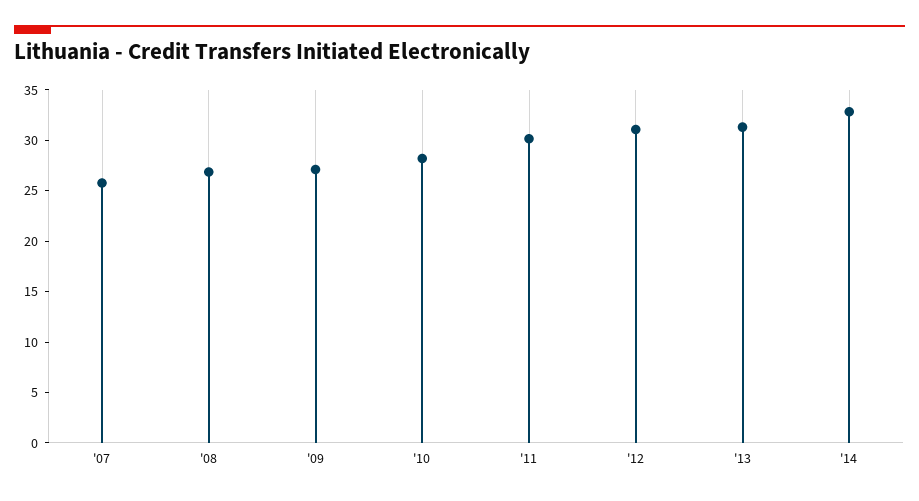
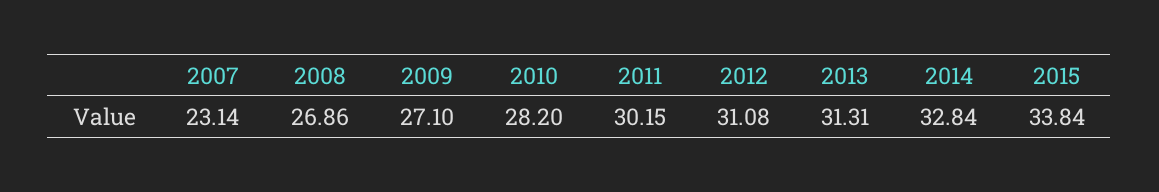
'07: 26 -> 23.14
2015: none -> 33.84

